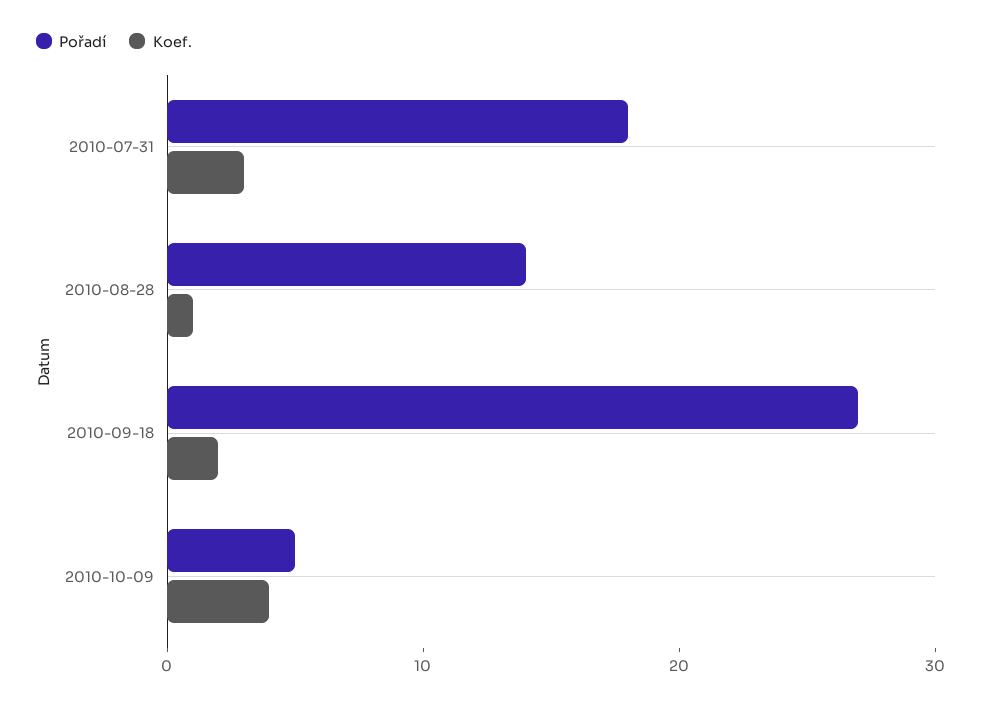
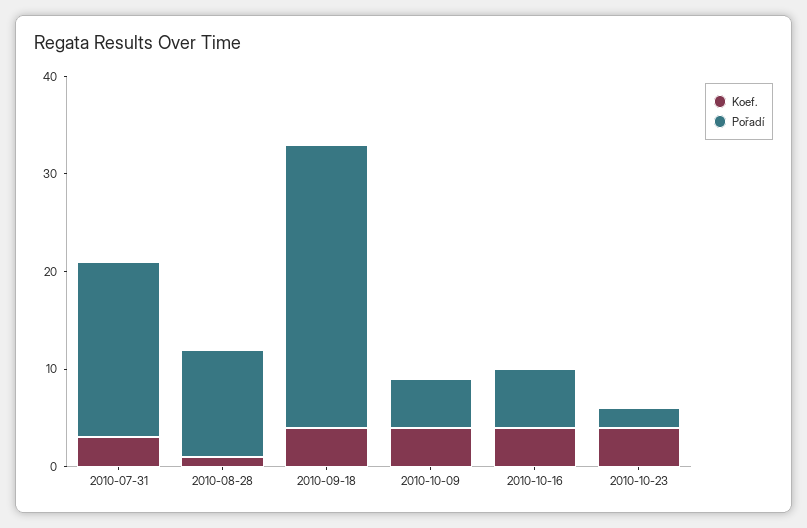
Pořadí, 2010-08-28: 14 -> 11
Pořadí, 2010-09-18: 27 -> 29
Koef., 2010-09-18: 2 -> 4
Koef., 2010-10-16: none -> 4
Pořadí, 2010-10-16: none -> 6
Koef., 2010-10-23: none -> 4
Pořadí, 2010-10-23: none -> 2

